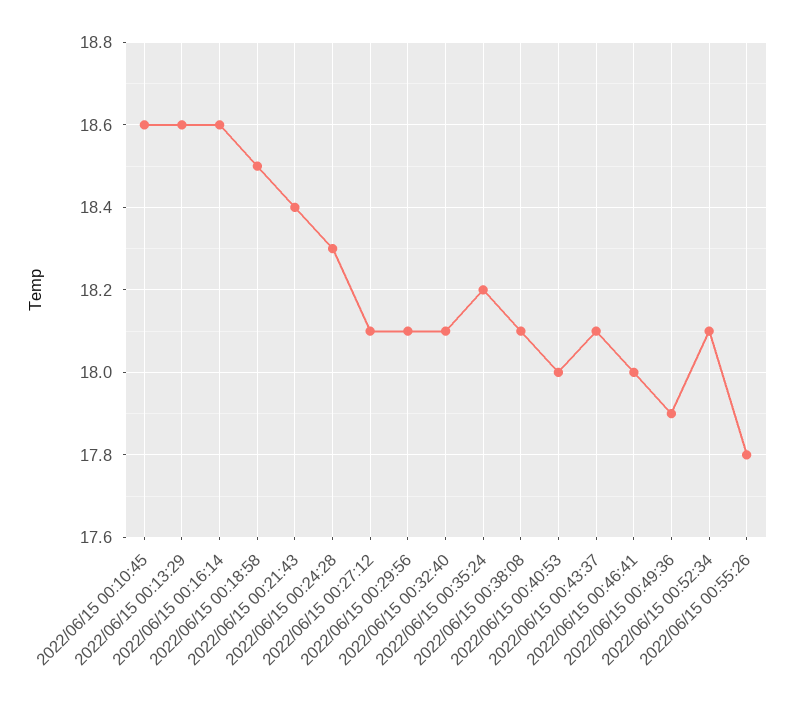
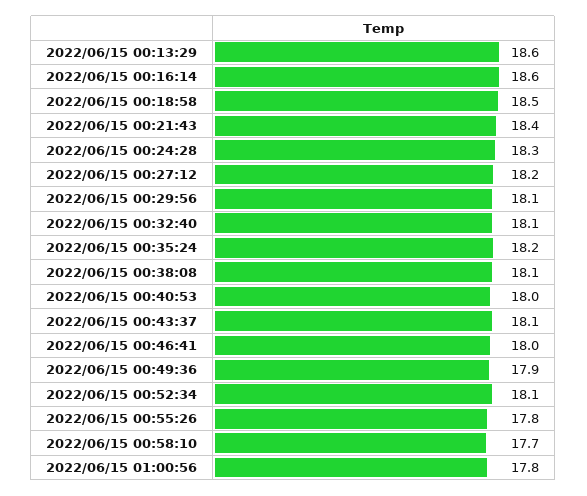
2022/06/15 00:10:45: 18.6 -> none
2022/06/15 00:27:12: 18.1 -> 18.2
2022/06/15 00:58:10: none -> 17.7
2022/06/15 01:00:56: none -> 17.8

